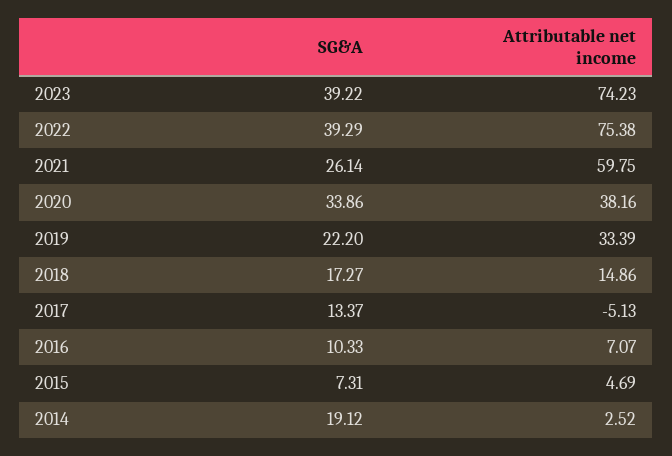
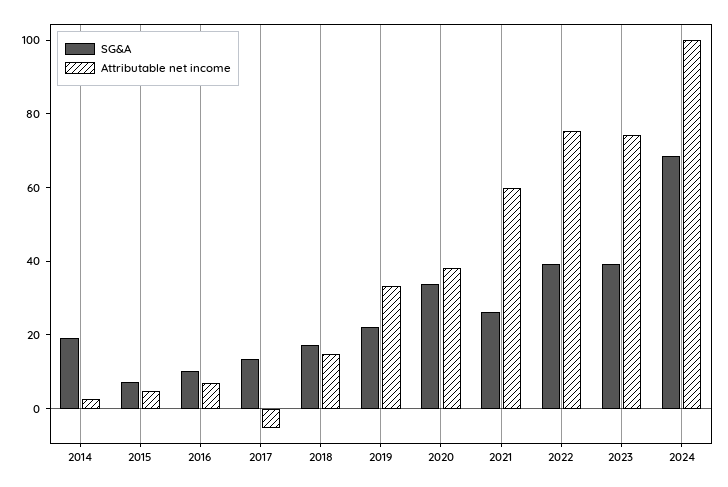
SG&A, 2024: none -> 70
Attributable net income, 2024: none -> 100

